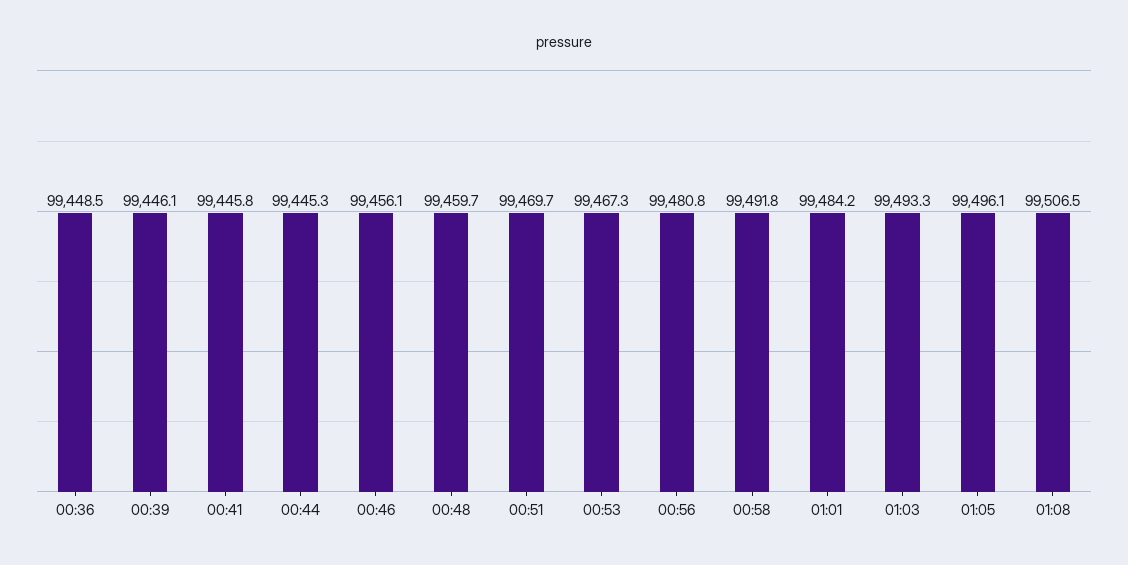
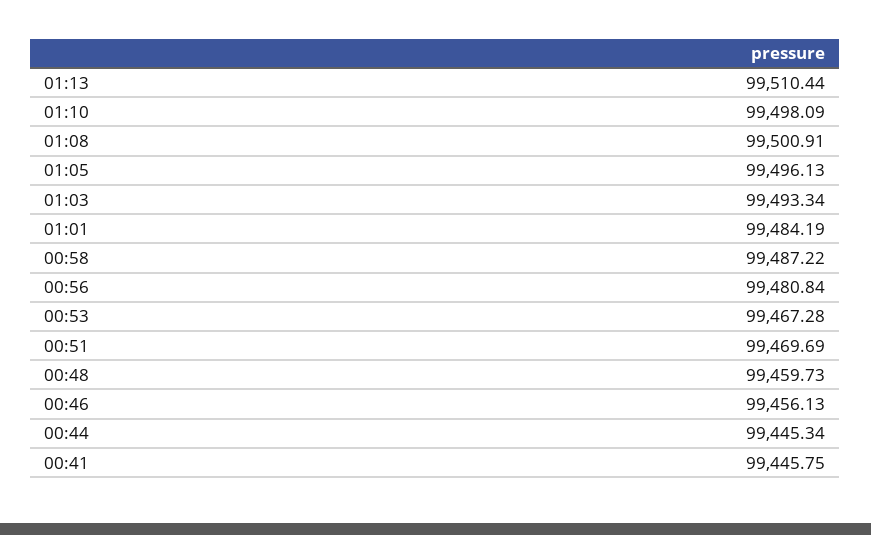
00:36: 99448.5 -> none
00:39: 99446.1 -> none
00:58: 99491.8 -> 99487.22
01:08: 99506.5 -> 99500.91
01:13: none -> 99510.44
01:10: none -> 99498.09

